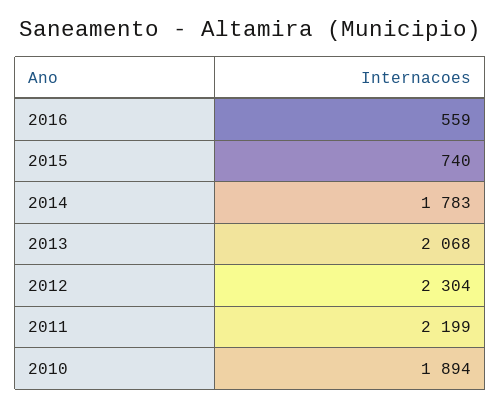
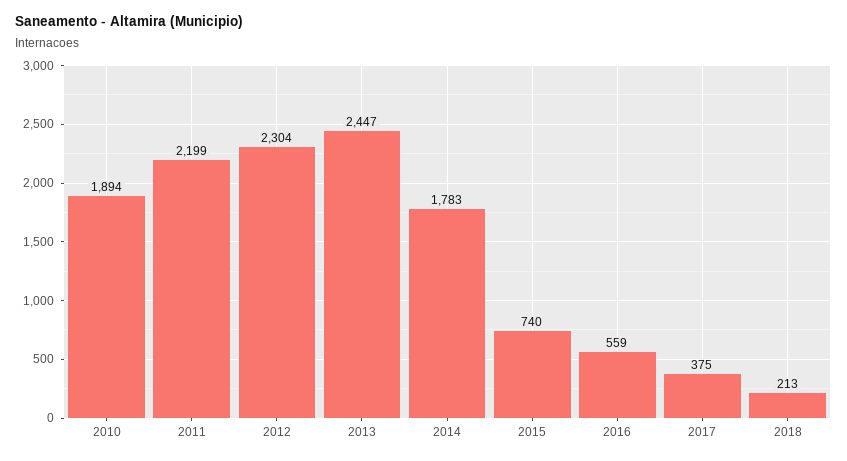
2013: 2068 -> 2447
2017: none -> 375
2018: none -> 213

